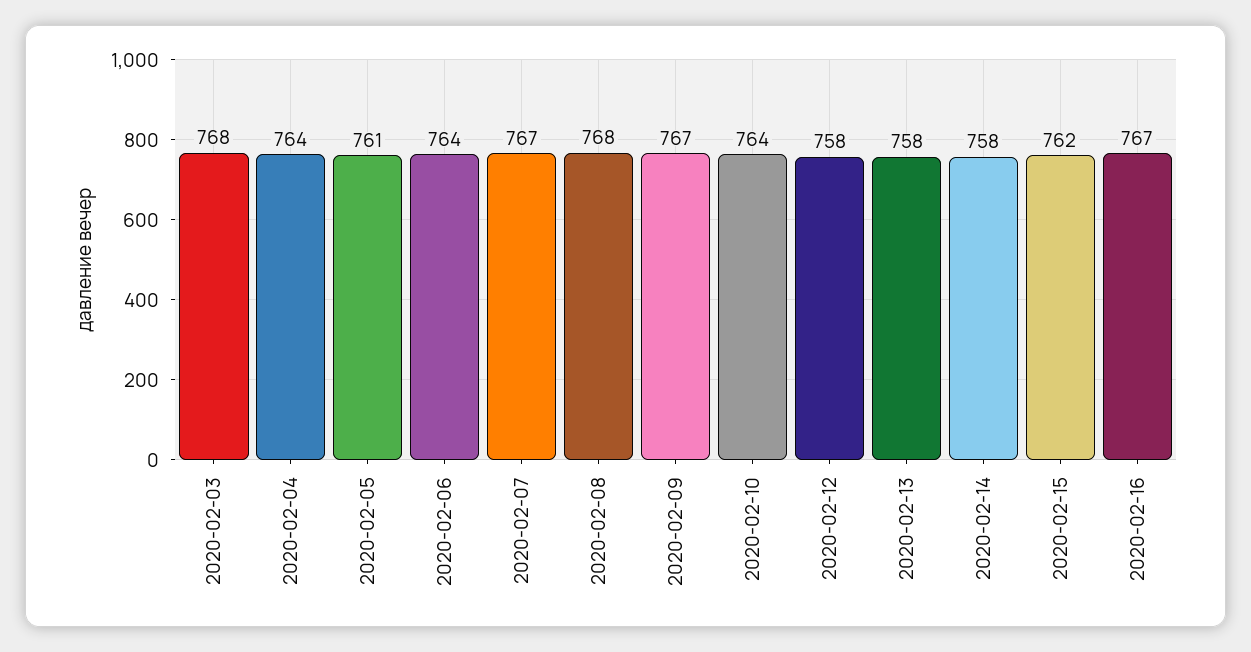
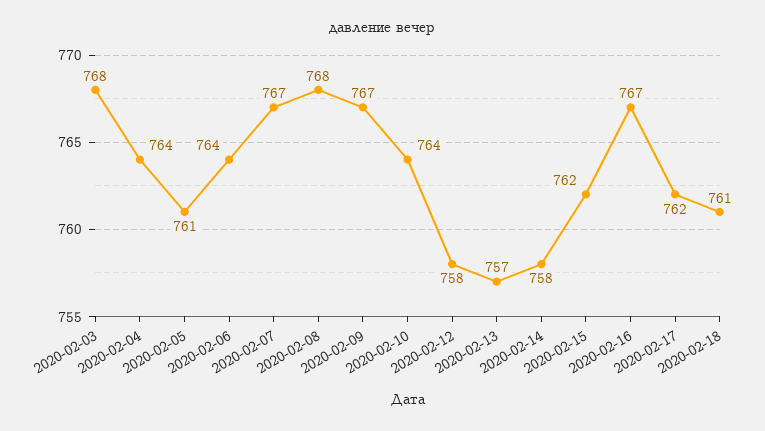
2020-02-13: 758 -> 757
2020-02-17: none -> 762
2020-02-18: none -> 761

